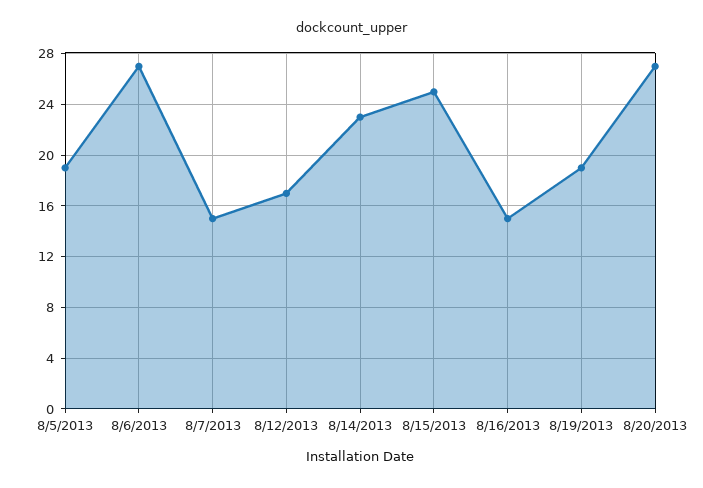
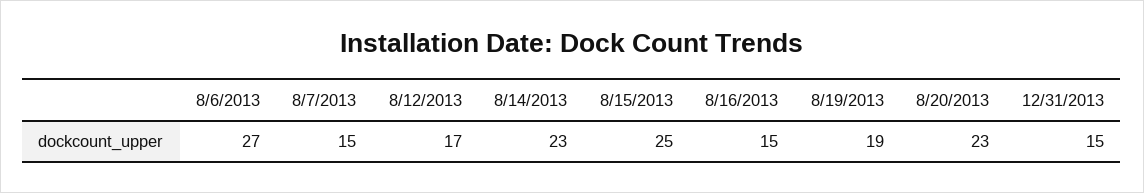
8/5/2013: 19 -> none
8/20/2013: 27 -> 23
12/31/2013: none -> 15

